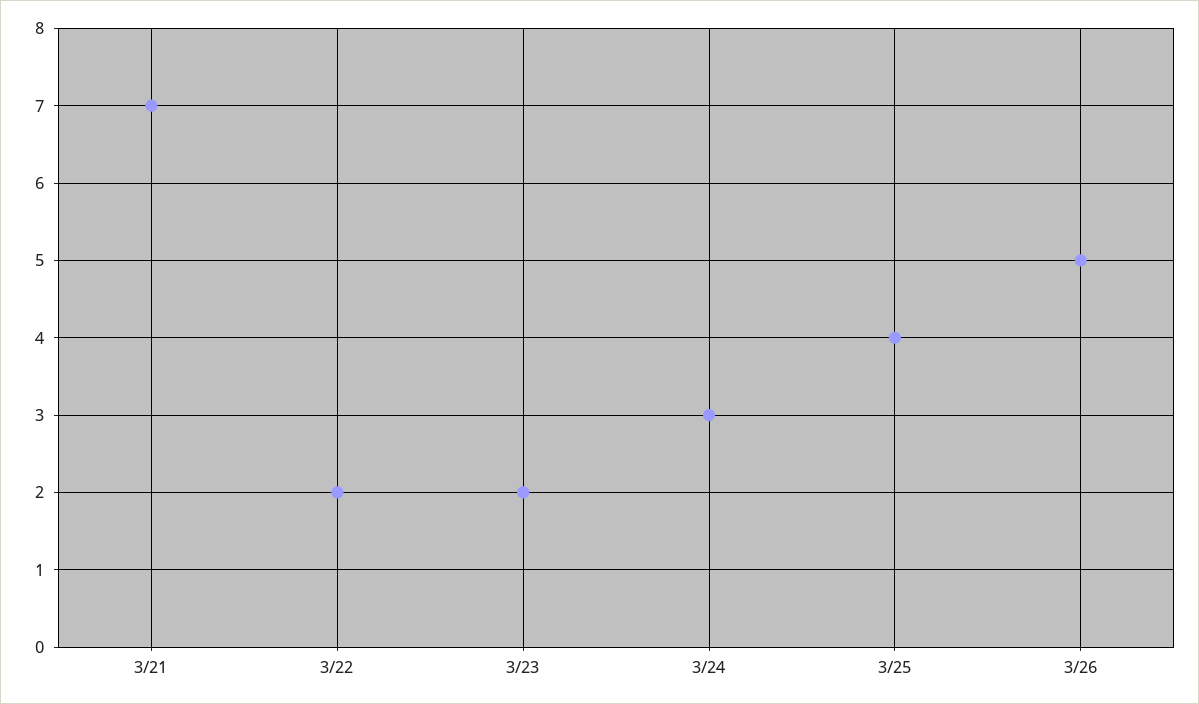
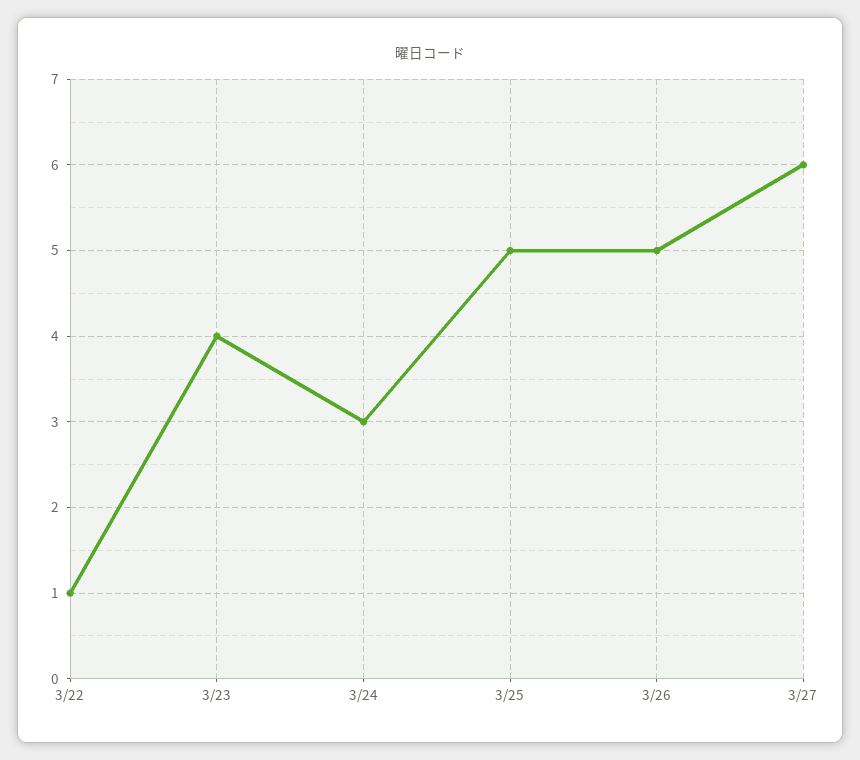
3/21: 7 -> none
3/22: 2 -> 1
3/23: 2 -> 4
3/25: 4 -> 5
3/27: none -> 6

